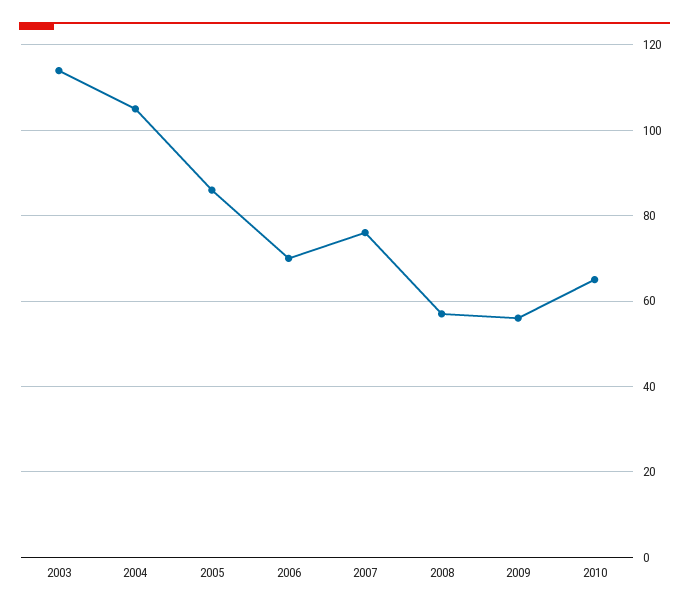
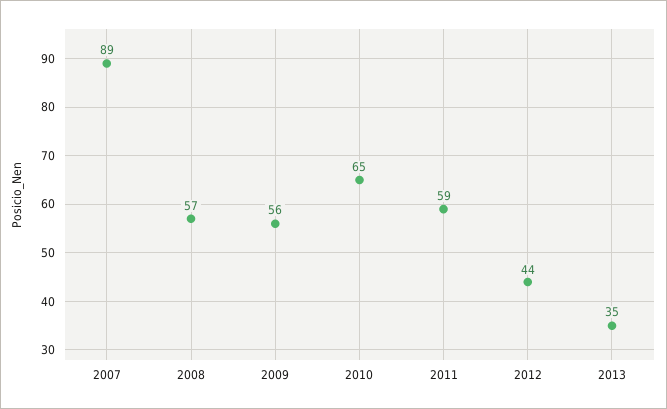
2003: 115 -> none
2004: 105 -> none
2005: 85 -> none
2006: 70 -> none
2007: 75 -> 89
2011: none -> 59
2012: none -> 44
2013: none -> 35

